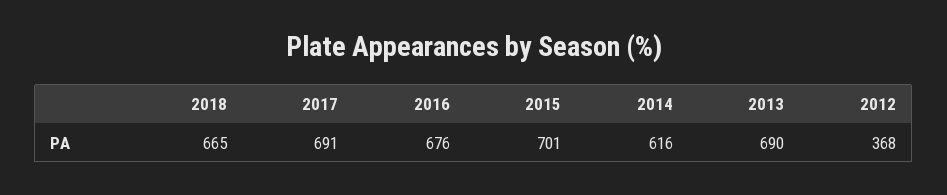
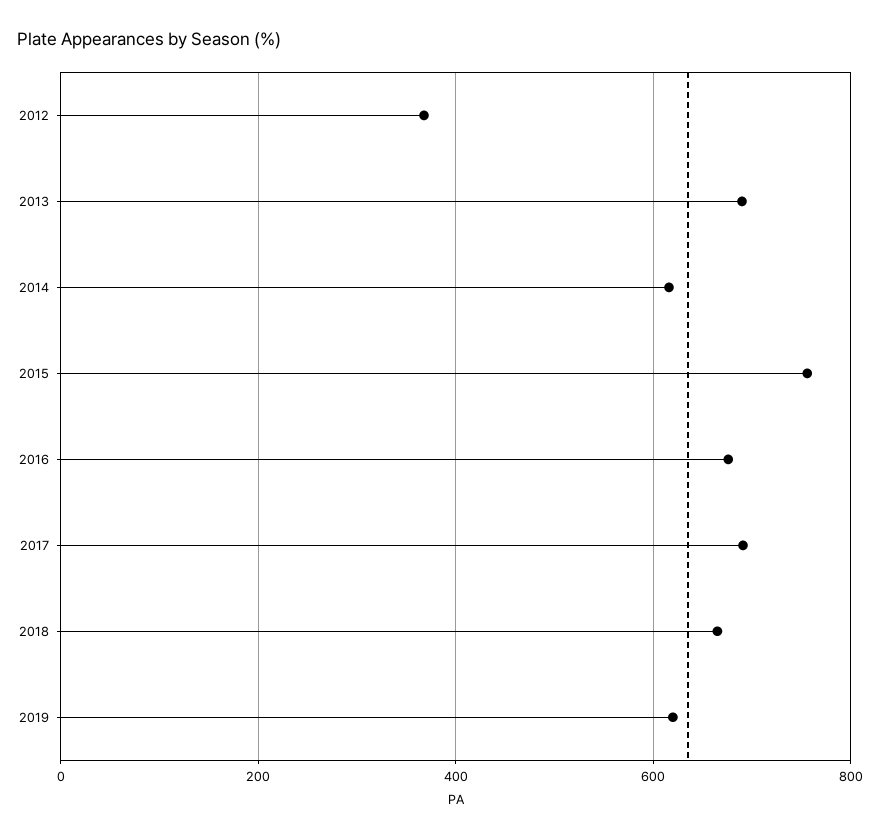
2015: 701 -> 760
2019: none -> 620

